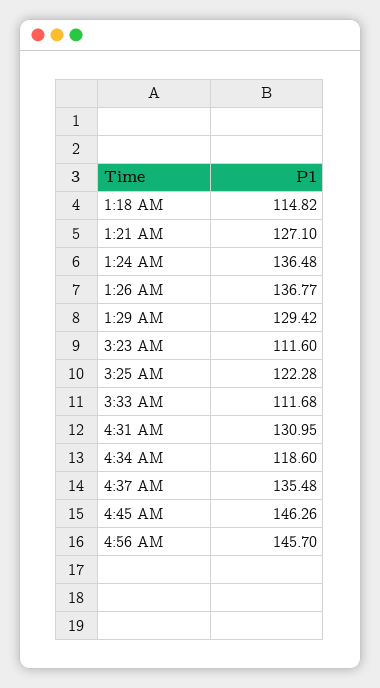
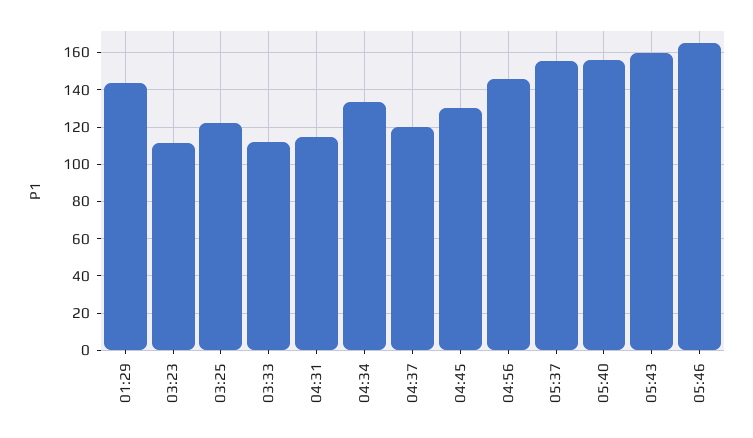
1:18 AM: 114.82 -> none
1:21 AM: 127.1 -> none
1:24 AM: 136.48 -> none
1:26 AM: 136.77 -> none
1:29 AM: 129.42 -> 145
4:31 AM: 130.95 -> 115
4:34 AM: 118.6 -> 135
4:37 AM: 135.48 -> 120
4:45 AM: 146.26 -> 130
05:37: none -> 155
05:40: none -> 155
05:43: none -> 160
05:46: none -> 165

